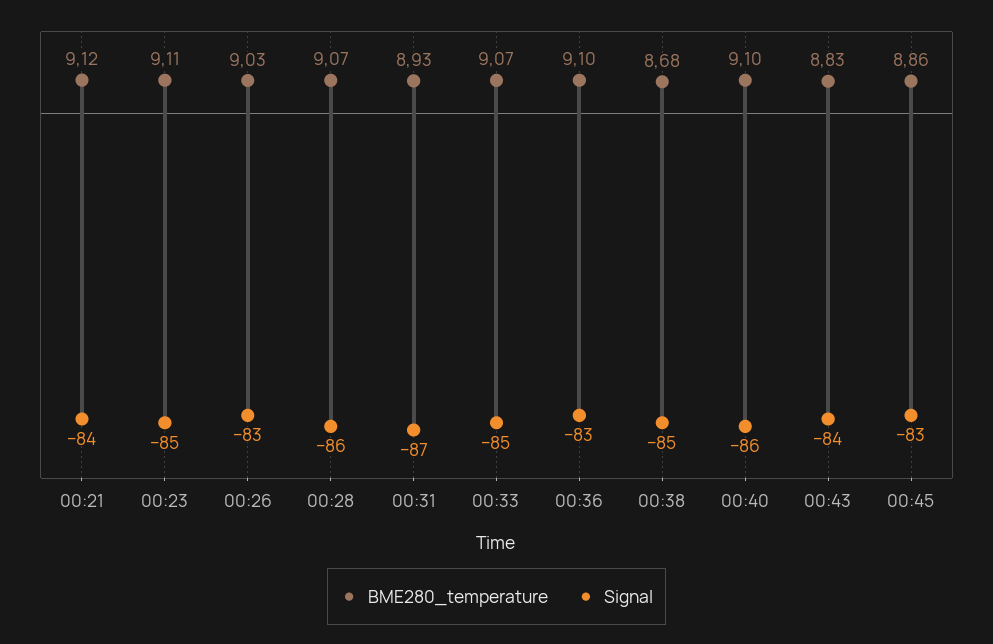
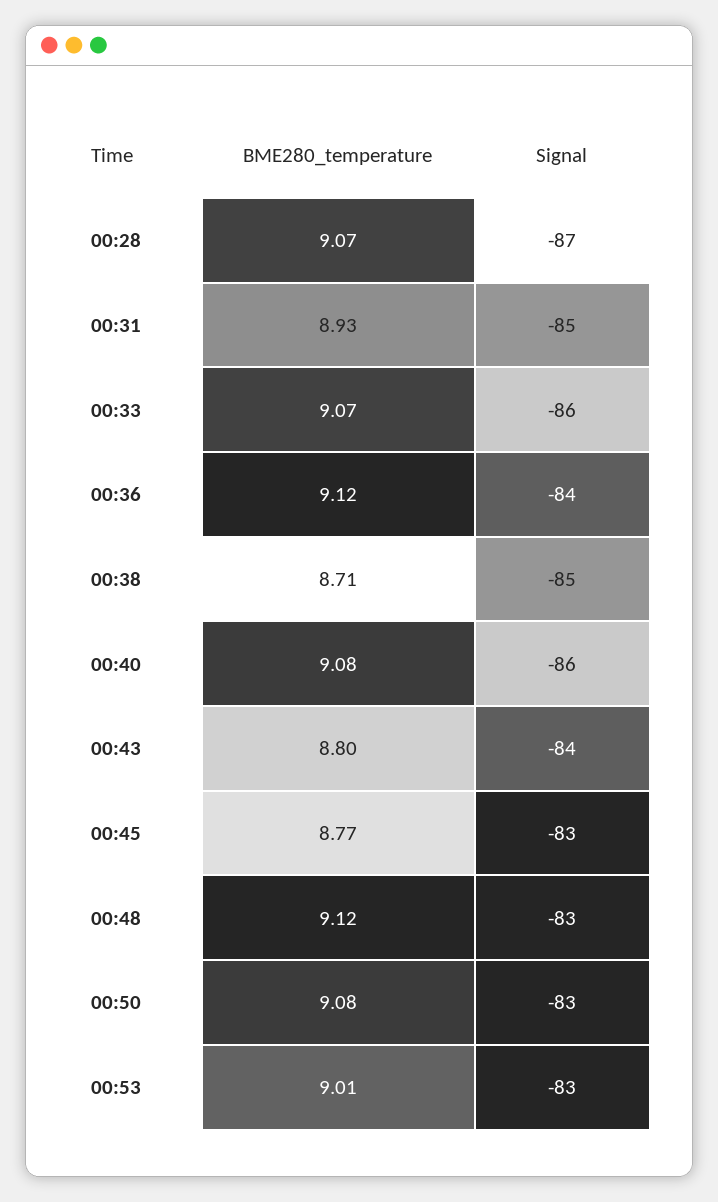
BME280_temperature, 00:21: 9.12 -> none
Signal, 00:21: -84 -> none
BME280_temperature, 00:23: 9.11 -> none
Signal, 00:23: -85 -> none
BME280_temperature, 00:26: 9.03 -> none
Signal, 00:26: -83 -> none
Signal, 00:28: -86 -> -87
Signal, 00:31: -87 -> -85
Signal, 00:33: -85 -> -86
BME280_temperature, 00:36: 9.1 -> 9.12
Signal, 00:36: -83 -> -84
BME280_temperature, 00:38: 8.68 -> 8.71
BME280_temperature, 00:40: 9.1 -> 9.08
BME280_temperature, 00:43: 8.83 -> 8.8
BME280_temperature, 00:45: 8.86 -> 8.77
BME280_temperature, 00:48: none -> 9.12
Signal, 00:48: none -> -83
BME280_temperature, 00:50: none -> 9.08
Signal, 00:50: none -> -83
BME280_temperature, 00:53: none -> 9.01
Signal, 00:53: none -> -83

